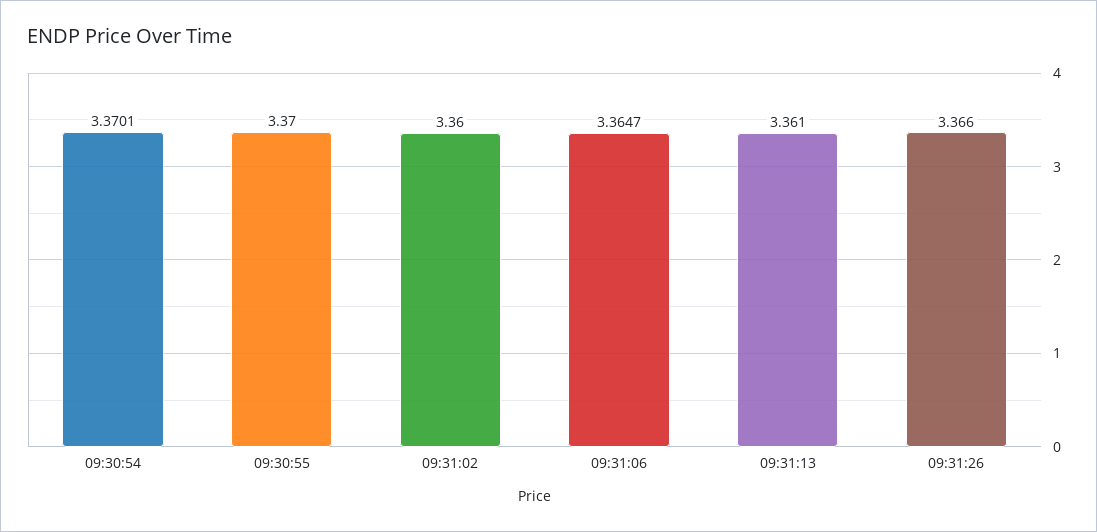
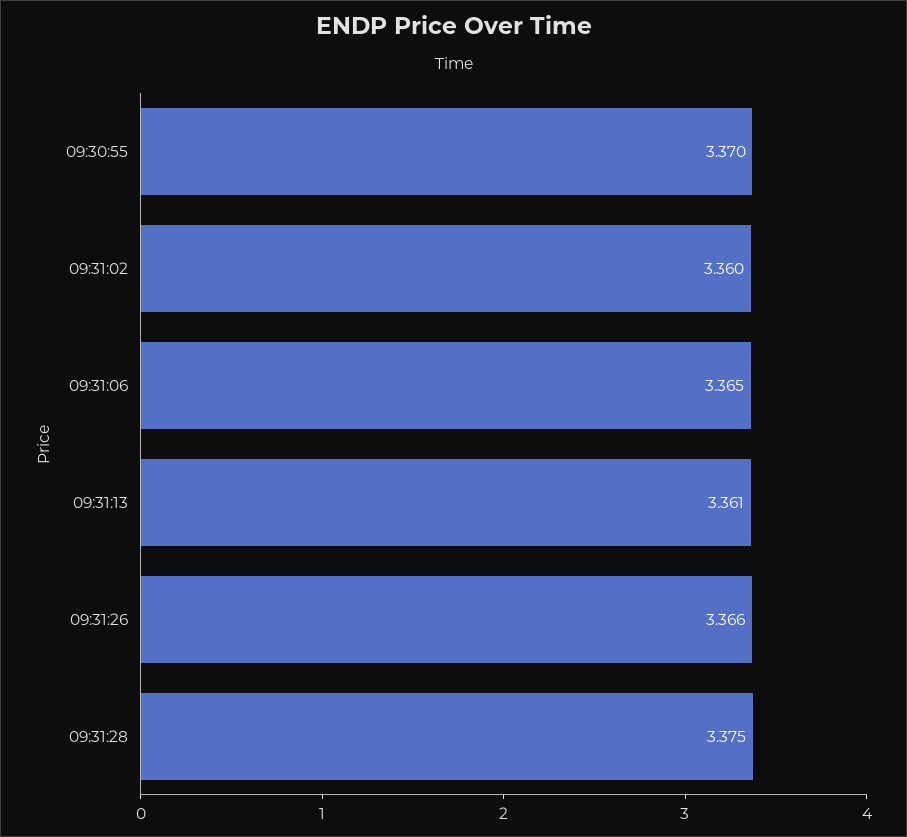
09:30:54: 3.3701 -> none
09:31:06: 3.3647 -> 3.365
09:31:28: none -> 3.375

